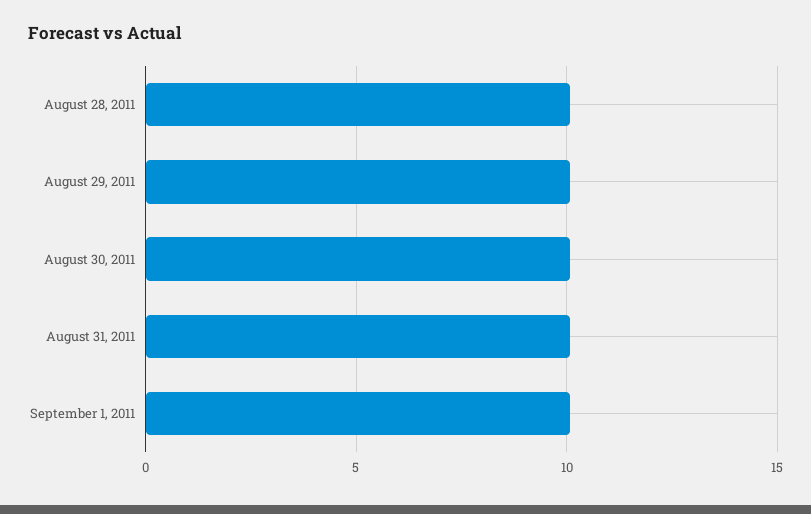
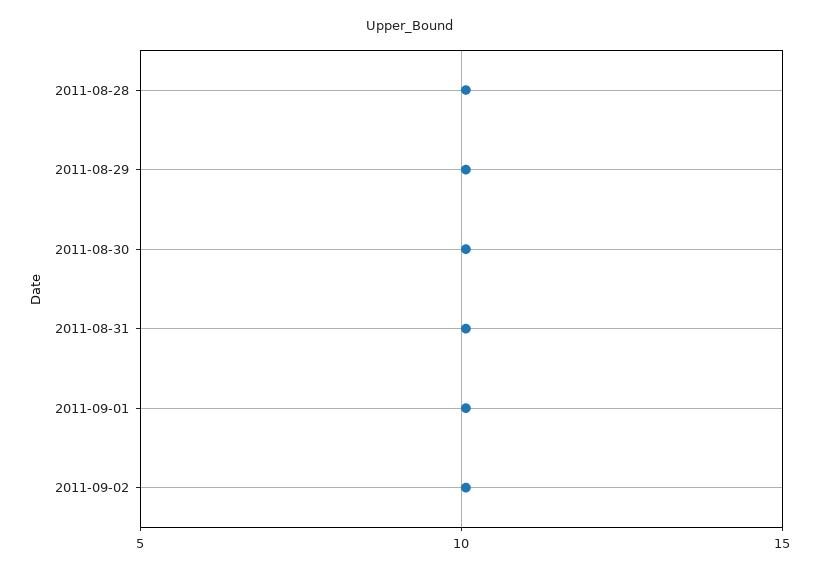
2011-09-02: none -> 10

